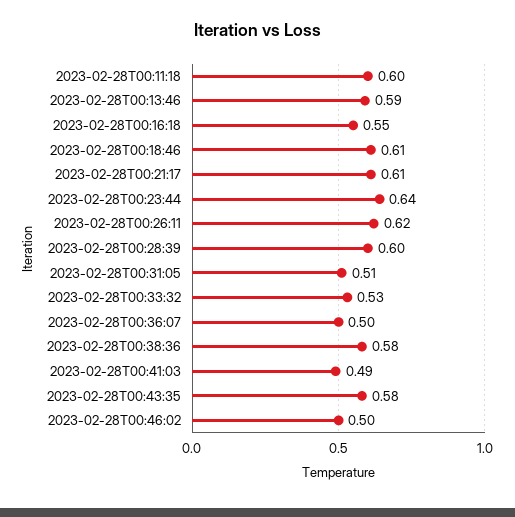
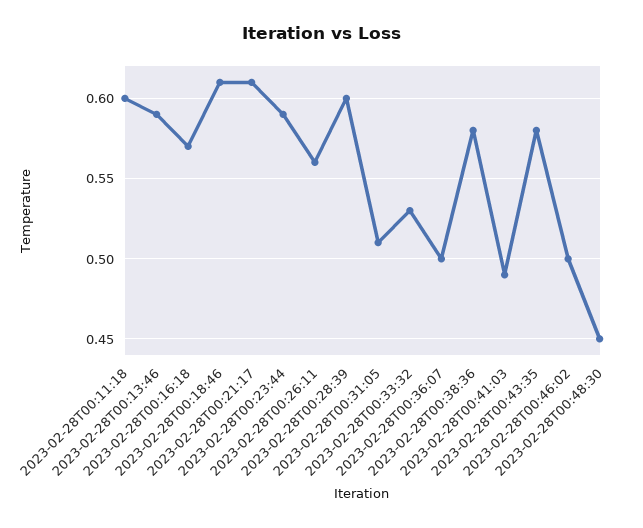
2023-02-28T00:16:18: 0.55 -> 0.57
2023-02-28T00:23:44: 0.64 -> 0.59
2023-02-28T00:26:11: 0.62 -> 0.56
2023-02-28T00:48:30: none -> 0.45

